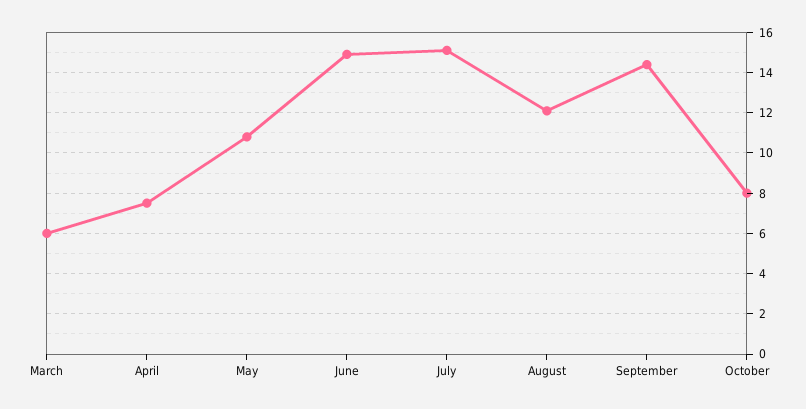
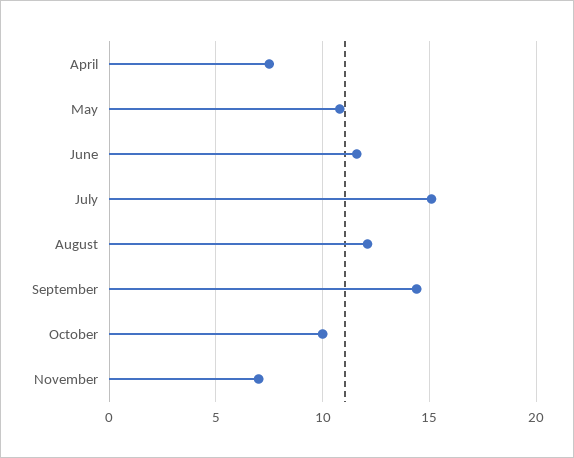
March: 6 -> none
June: 15 -> 11.5
October: 8 -> 10
November: none -> 7

